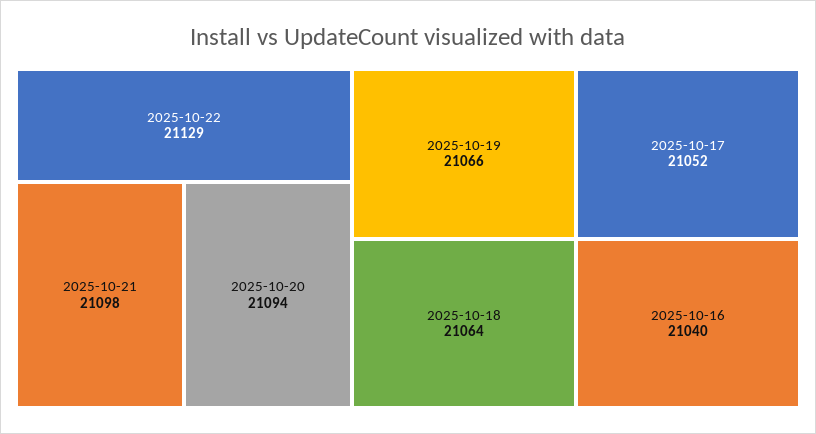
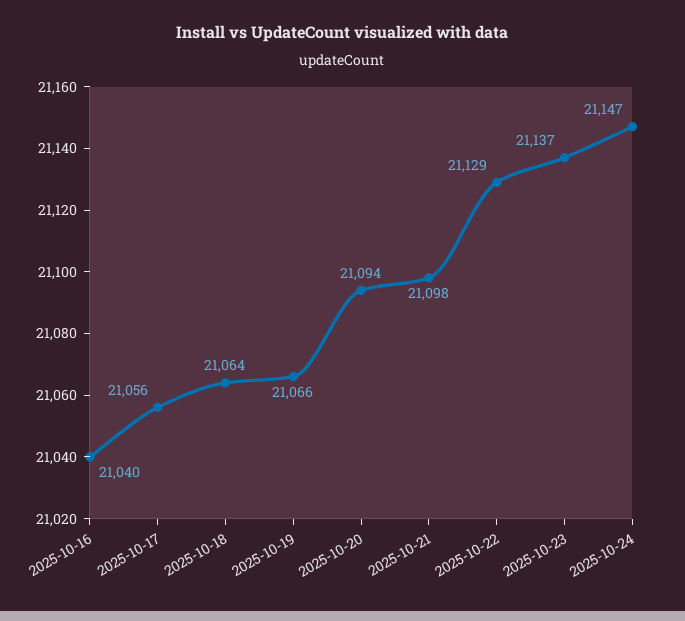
2025-10-17: 21052 -> 21056
2025-10-23: none -> 21137
2025-10-24: none -> 21147

